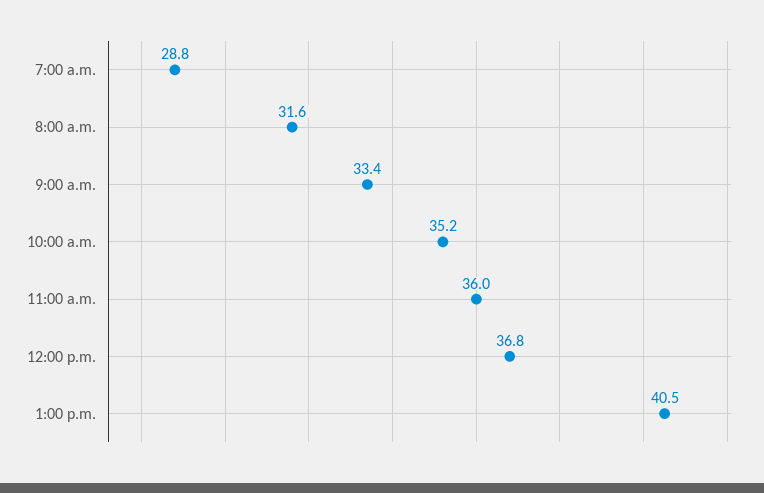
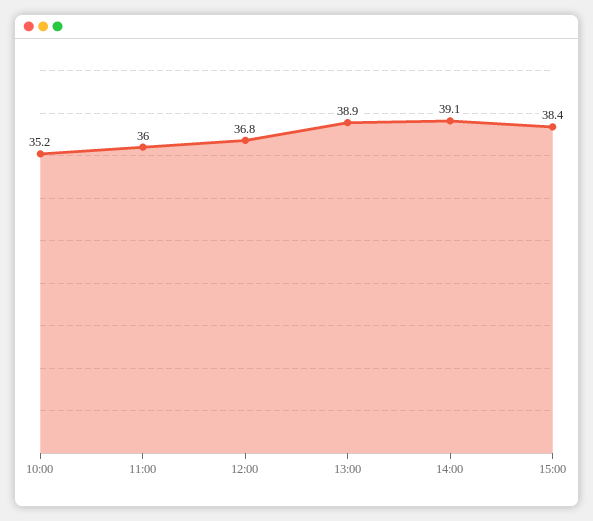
7:00 a.m.: 28.8 -> none
8:00 a.m.: 31.6 -> none
9:00 a.m.: 33.4 -> none
1:00 p.m.: 40.5 -> 38.9
14:00: none -> 39.1
15:00: none -> 38.4

